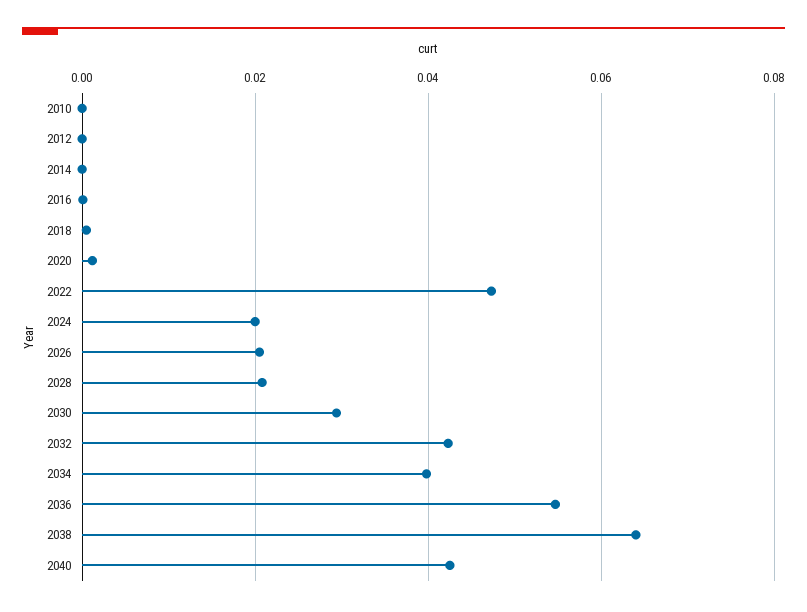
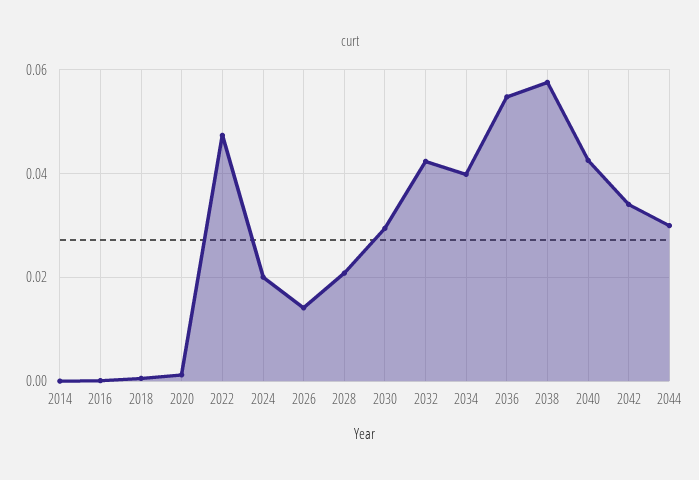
2010: 0 -> none
2012: 0 -> none
2026: 0.02 -> 0.014
2038: 0.064 -> 0.058
2042: none -> 0.034
2044: none -> 0.03

